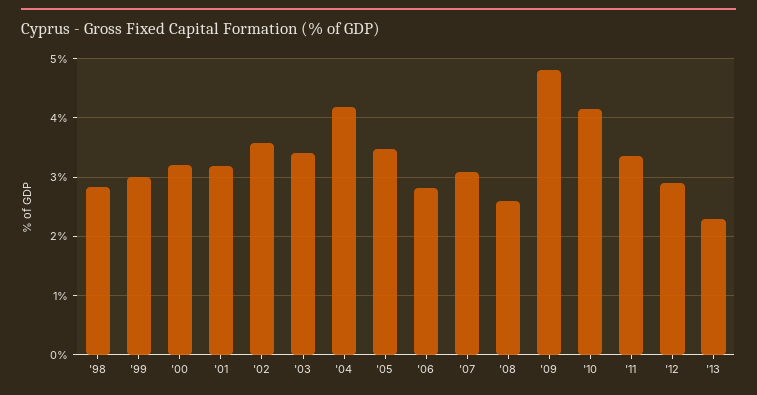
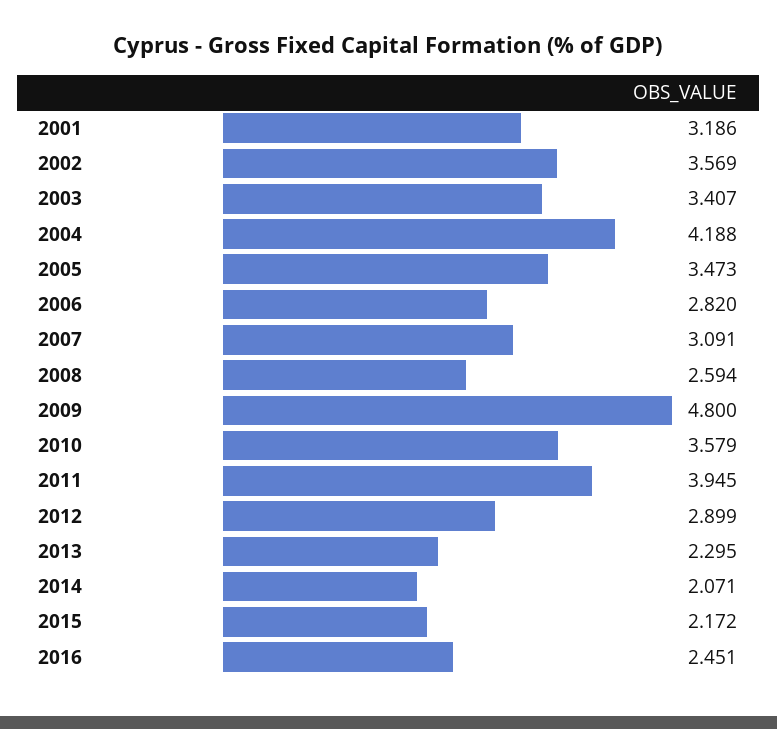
'98: 2.8 -> none
'99: 3 -> none
'00: 3.2 -> none
'10: 4.2 -> 3.579
'11: 3.4 -> 3.945
2014: none -> 2.071
2015: none -> 2.172
2016: none -> 2.451

